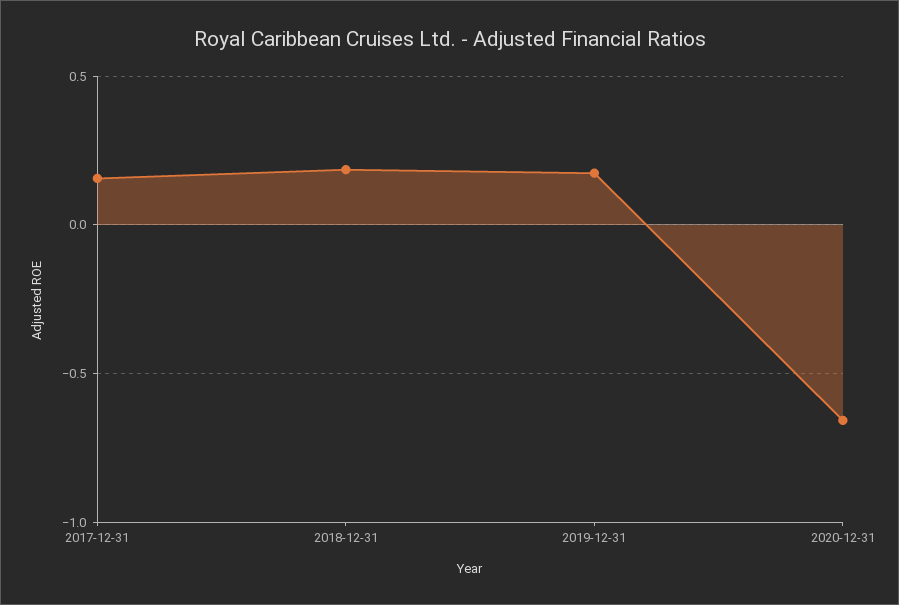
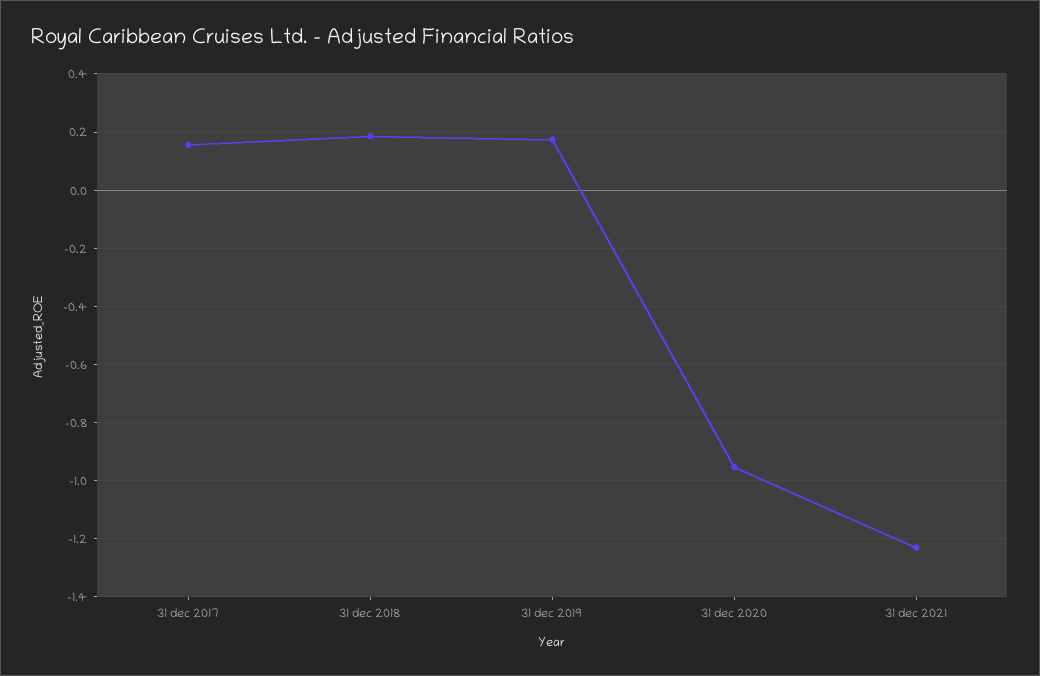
2020-12-31: -0.65 -> -0.95
31 dec 2021: none -> -1.225

